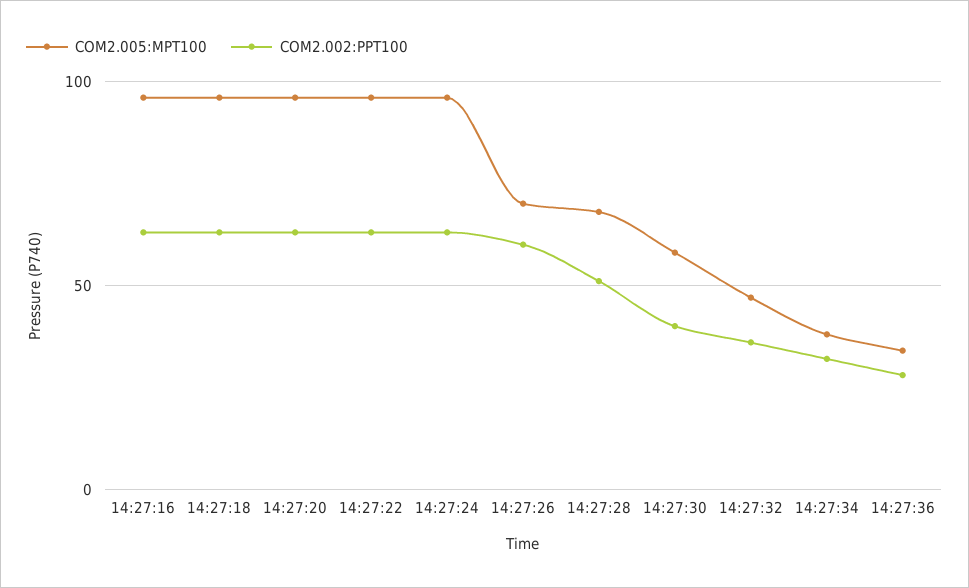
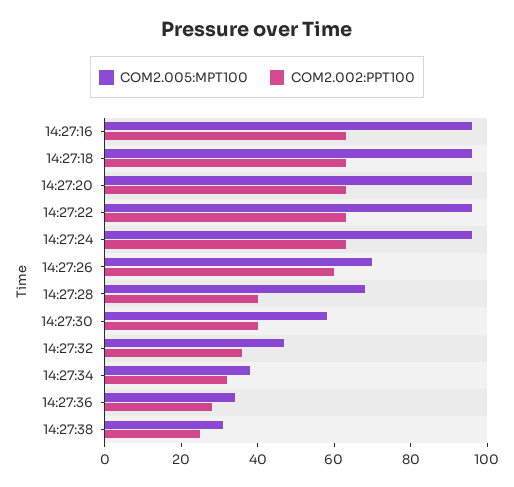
COM2.002:PPT100, 14:27:28: 50 -> 40
COM2.005:MPT100, 14:27:38: none -> 30
COM2.002:PPT100, 14:27:38: none -> 25

